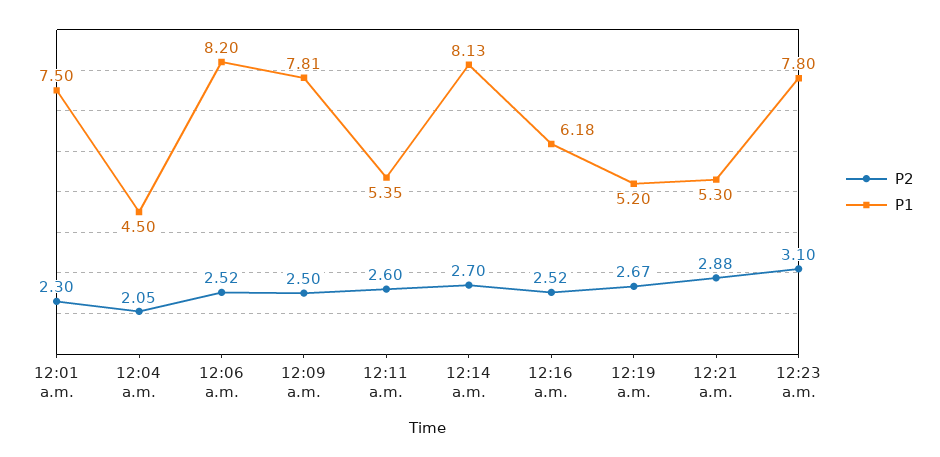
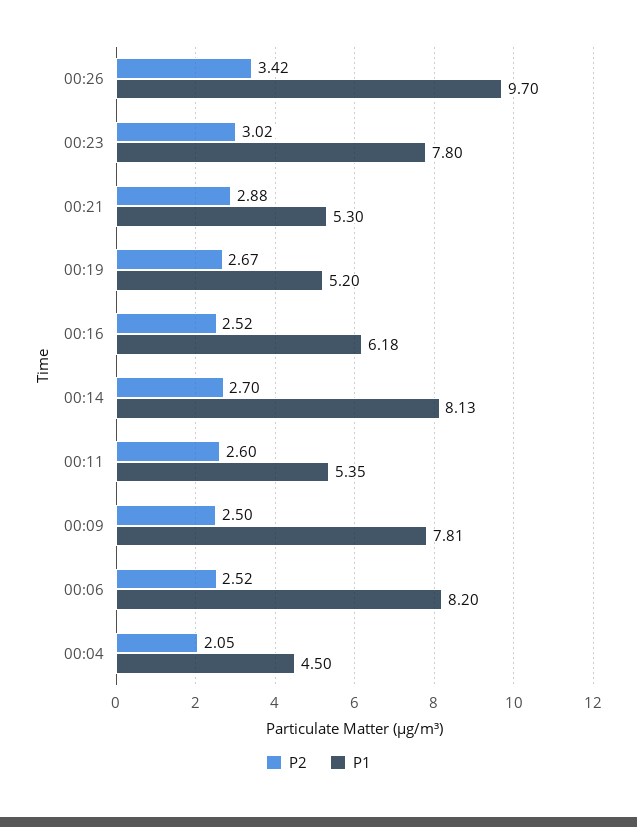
P2, 12:01 a.m.: 2.3 -> none
P1, 12:01 a.m.: 7.5 -> none
P2, 12:23 a.m.: 3.1 -> 3.02
P2, 00:26: none -> 3.42
P1, 00:26: none -> 9.7

